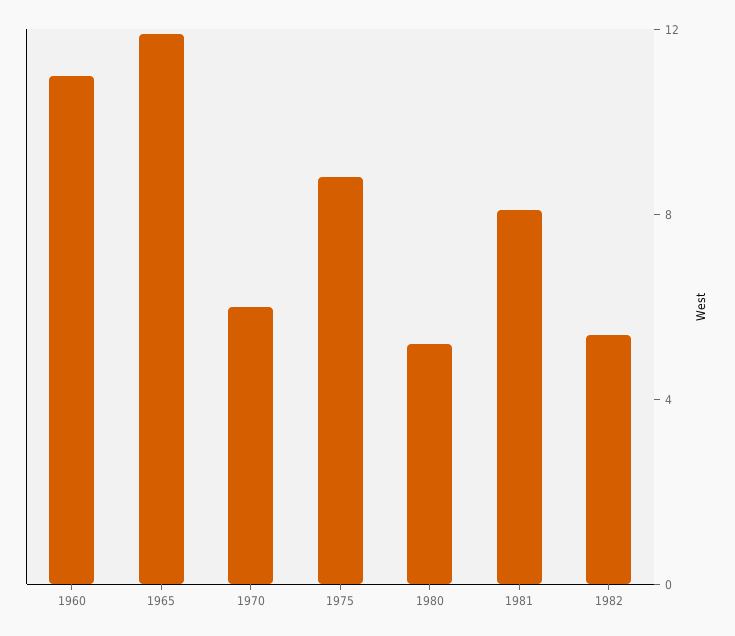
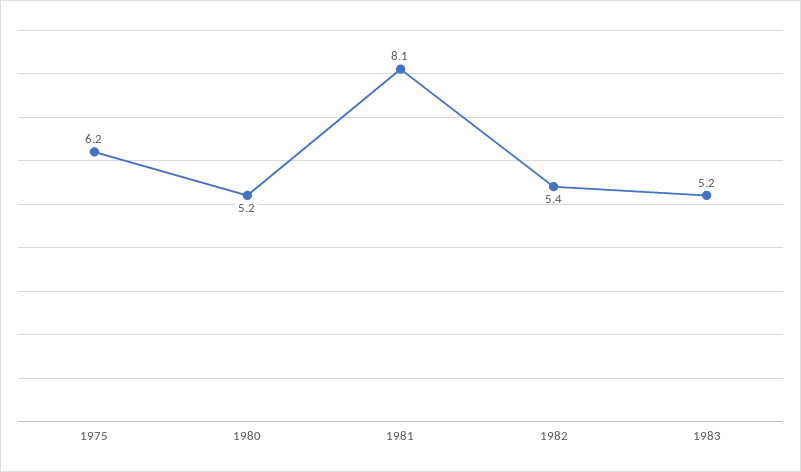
1960: 11 -> none
1965: 12 -> none
1970: 6 -> none
1975: 9 -> 6.2
1983: none -> 5.2

